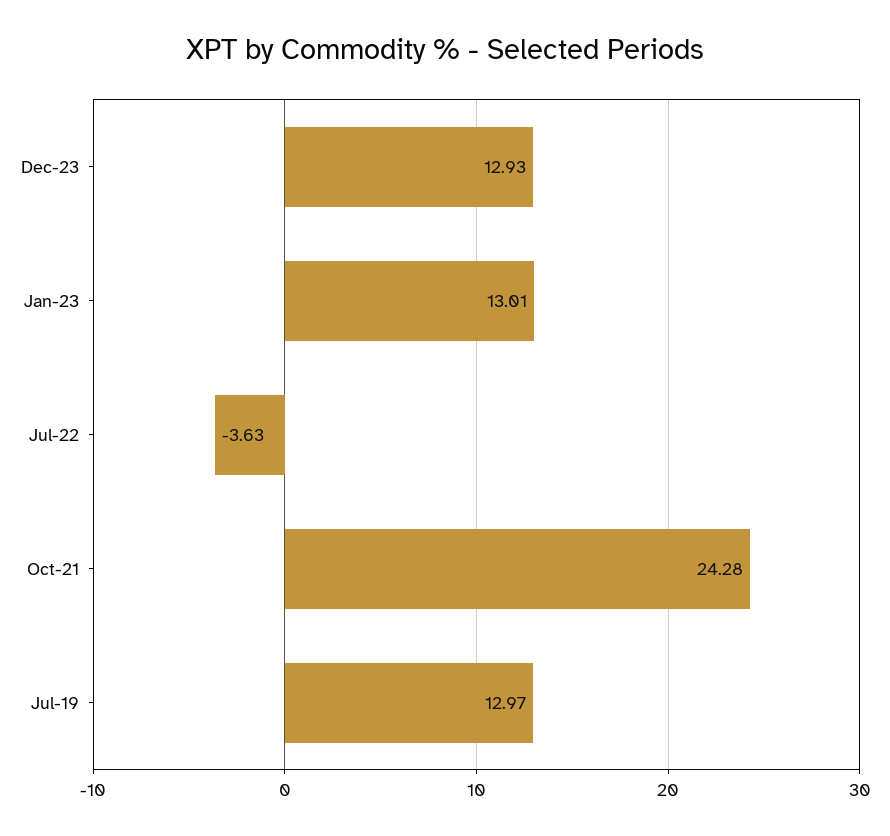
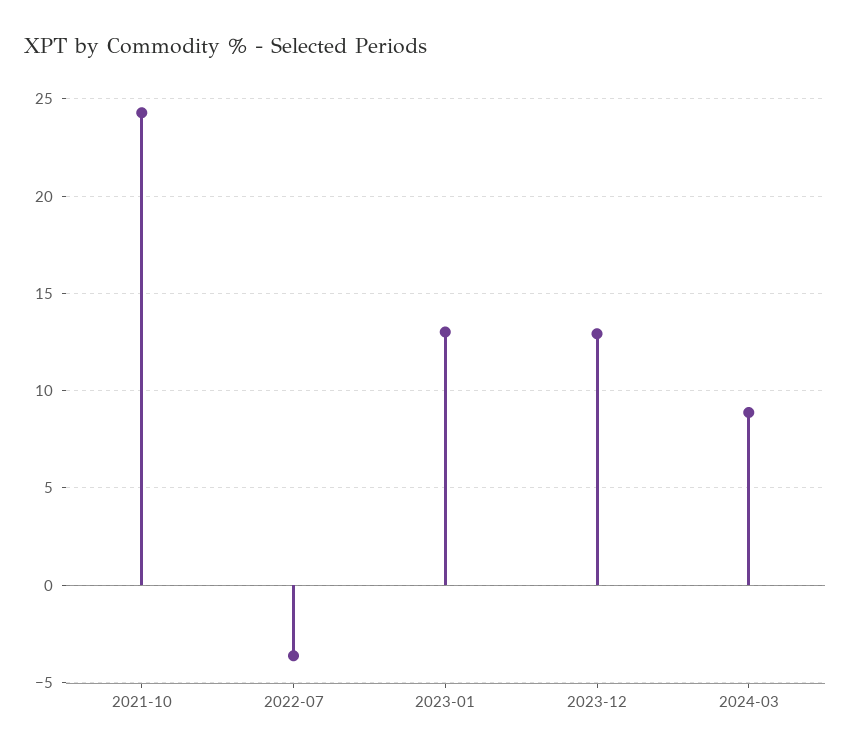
Jul-19: 12.97 -> none
2024-03: none -> 9

